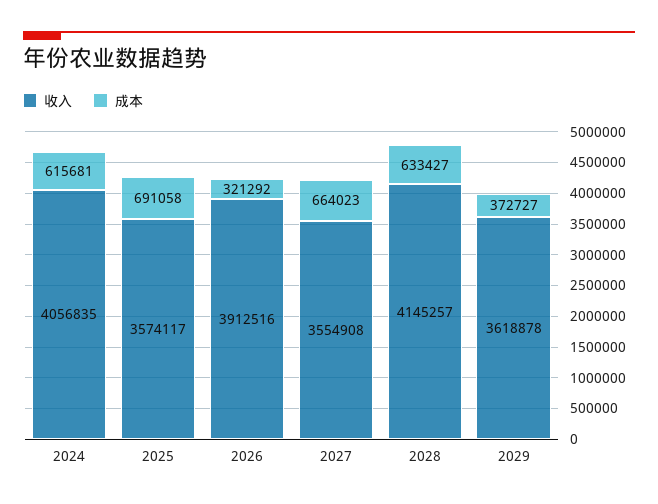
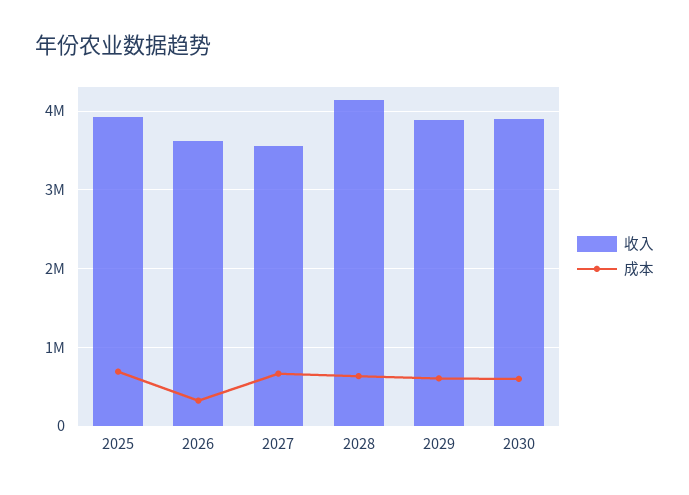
收入, 2024: 4056835 -> none
成本, 2024: 615681 -> none
收入, 2025: 3574117 -> 3900000
收入, 2026: 3912516 -> 3600000
收入, 2029: 3618878 -> 3900000
成本, 2029: 372727 -> 600000
收入, 2030: none -> 3900000
成本, 2030: none -> 600000

